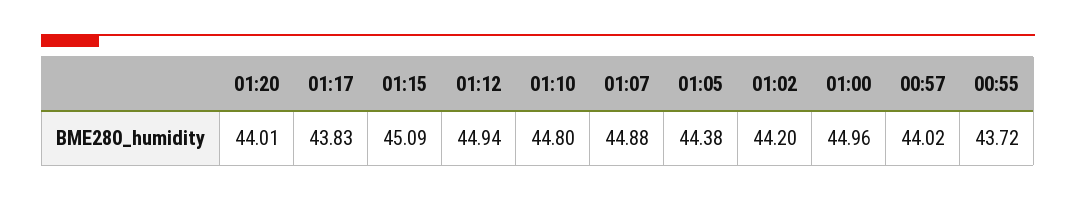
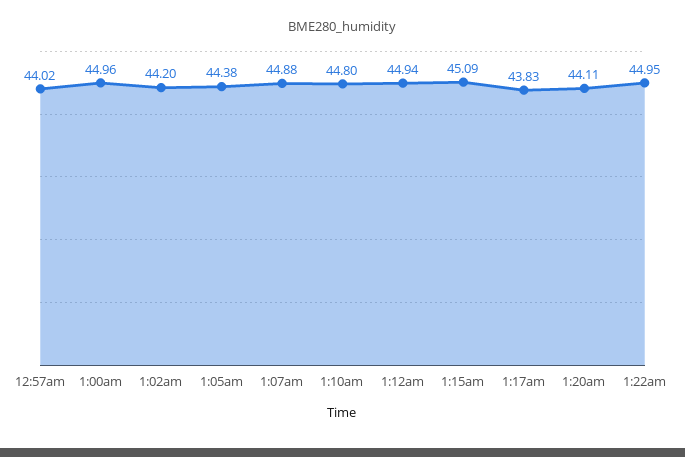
01:20: 44.01 -> 44.11
00:55: 43.72 -> none
1:22am: none -> 44.95

